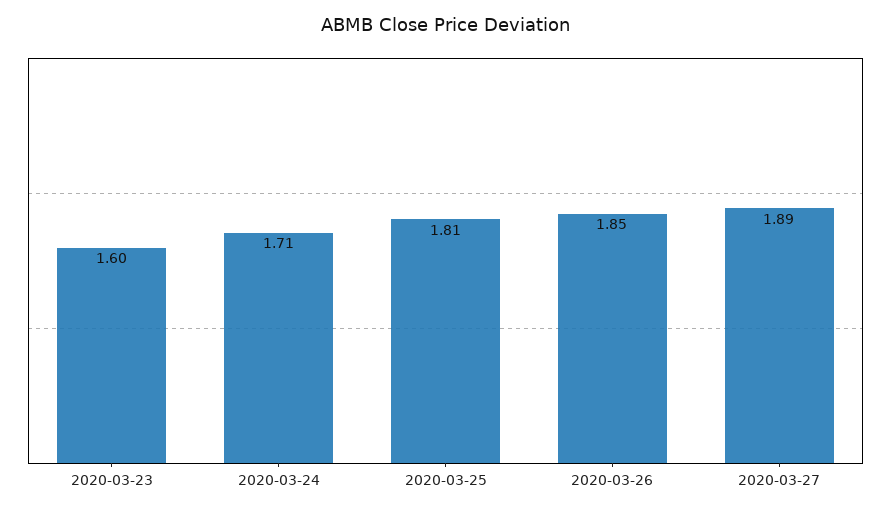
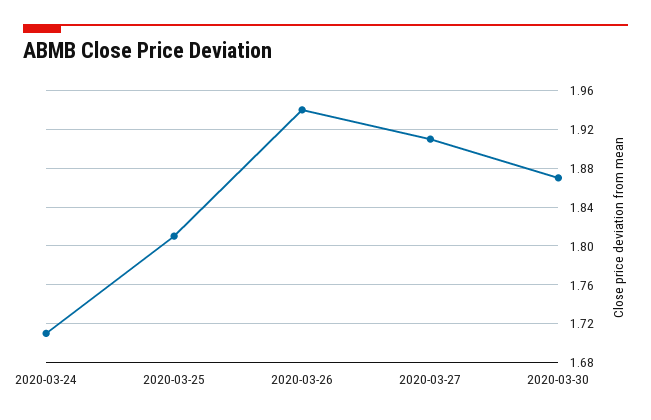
2020-03-23: 1.6 -> none
2020-03-26: 1.85 -> 1.94
2020-03-27: 1.89 -> 1.91
2020-03-30: none -> 1.87

